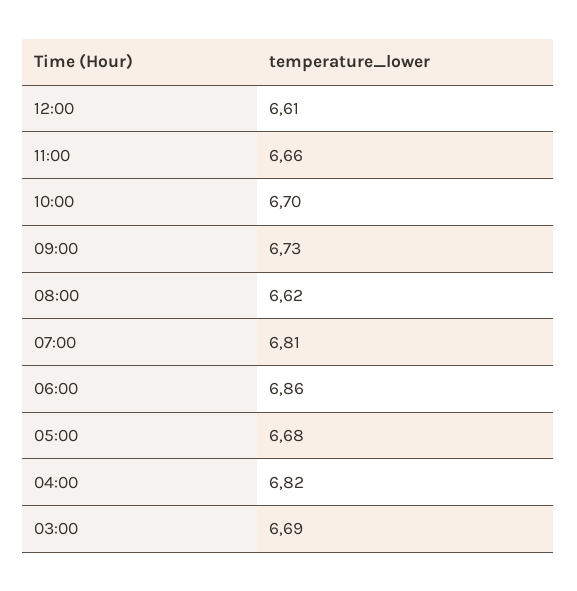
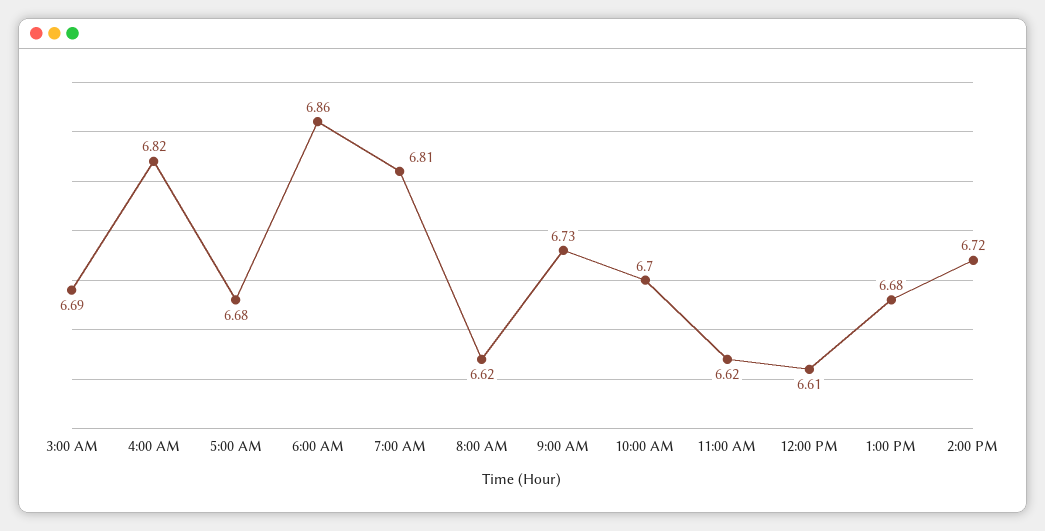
11:00: 6.66 -> 6.62
1:00 PM: none -> 6.68
2:00 PM: none -> 6.72

